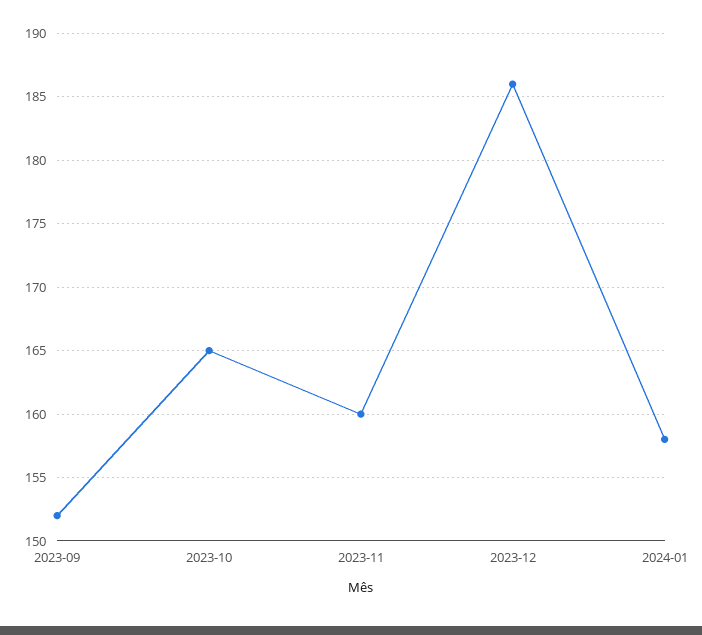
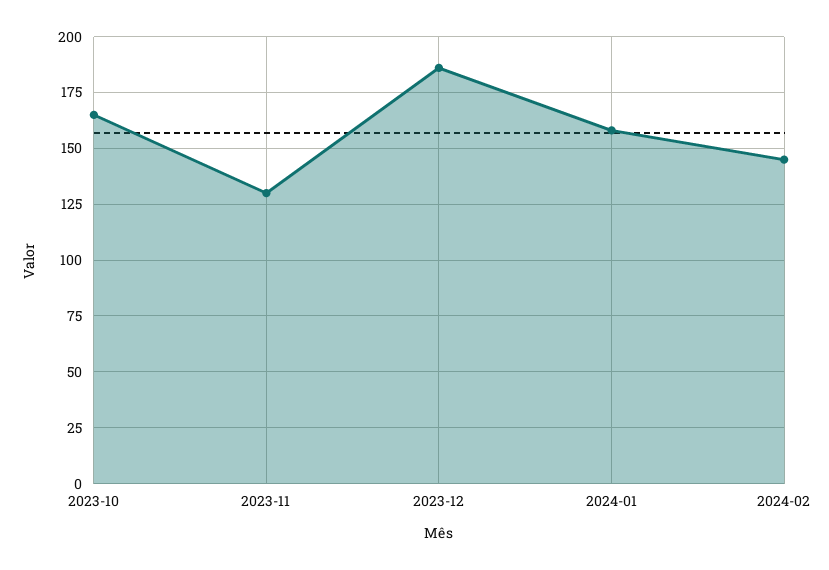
2023-09: 152 -> none
2023-11: 160 -> 130
2024-02: none -> 145

